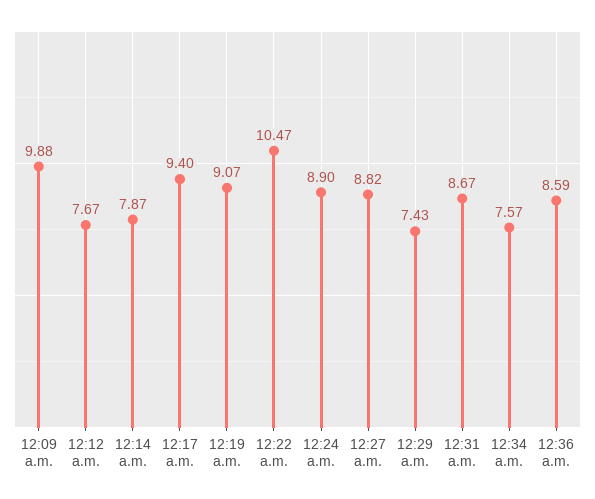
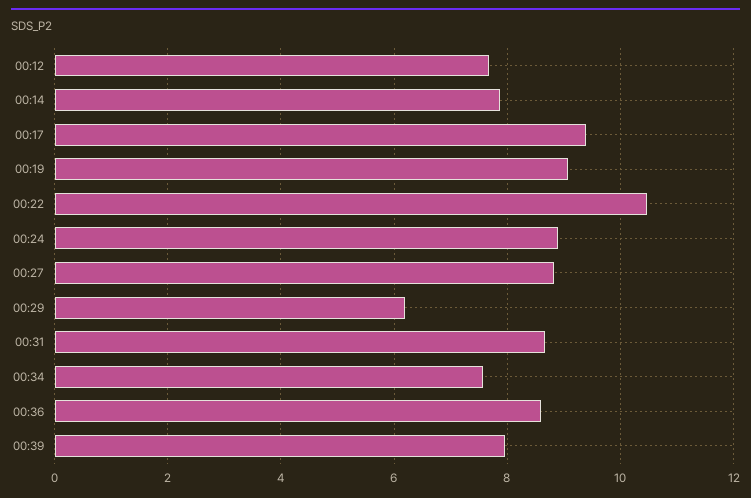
12:09 a.m.: 9.88 -> none
12:29 a.m.: 7.43 -> 6.2
00:39: none -> 8

